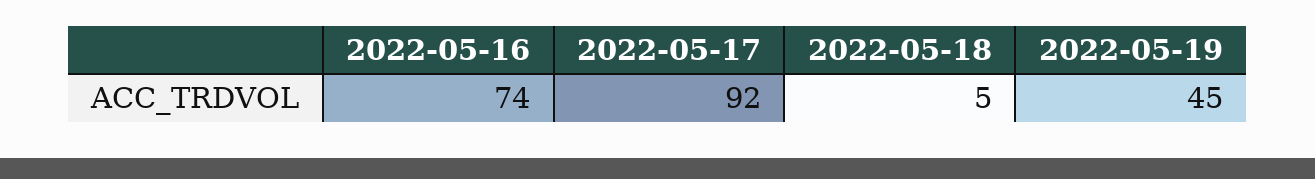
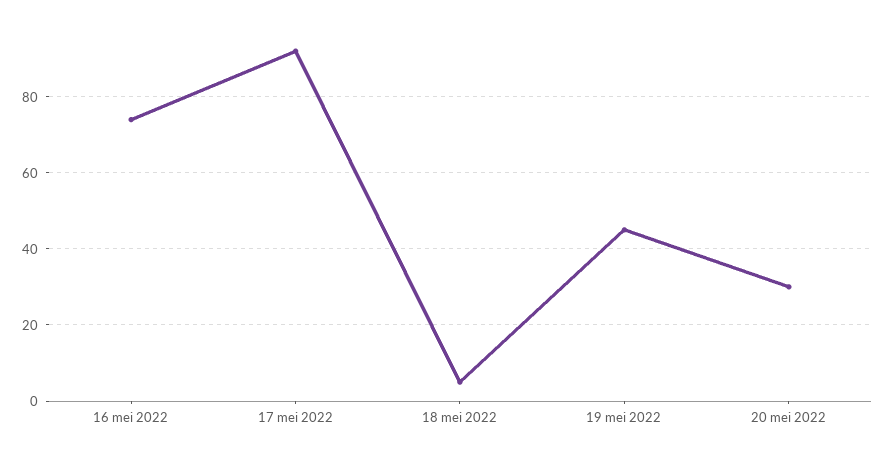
20 mei 2022: none -> 30

